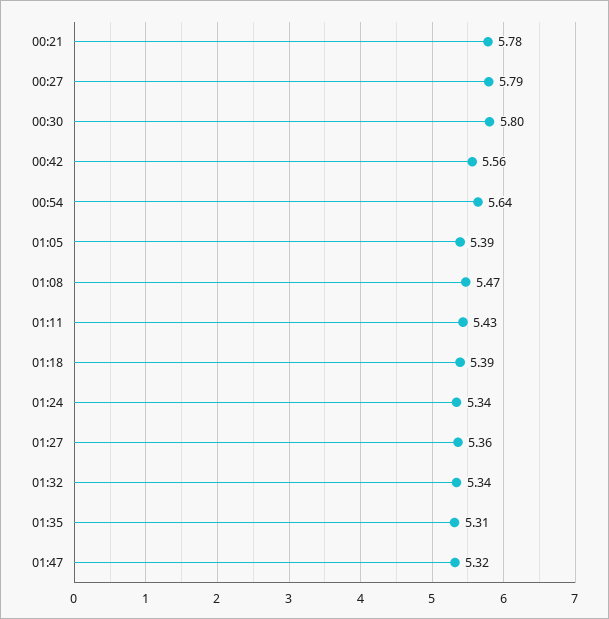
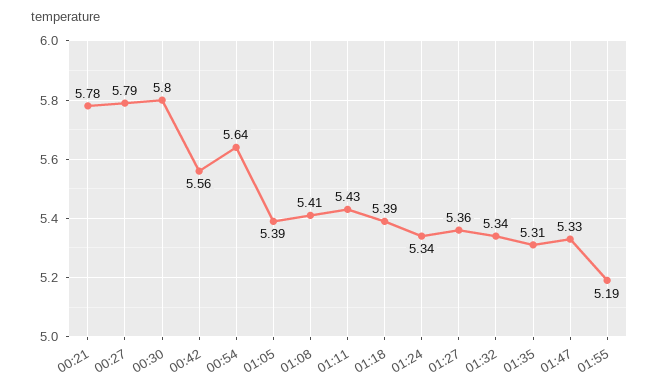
01:08: 5.47 -> 5.41
01:47: 5.32 -> 5.33
01:55: none -> 5.19

